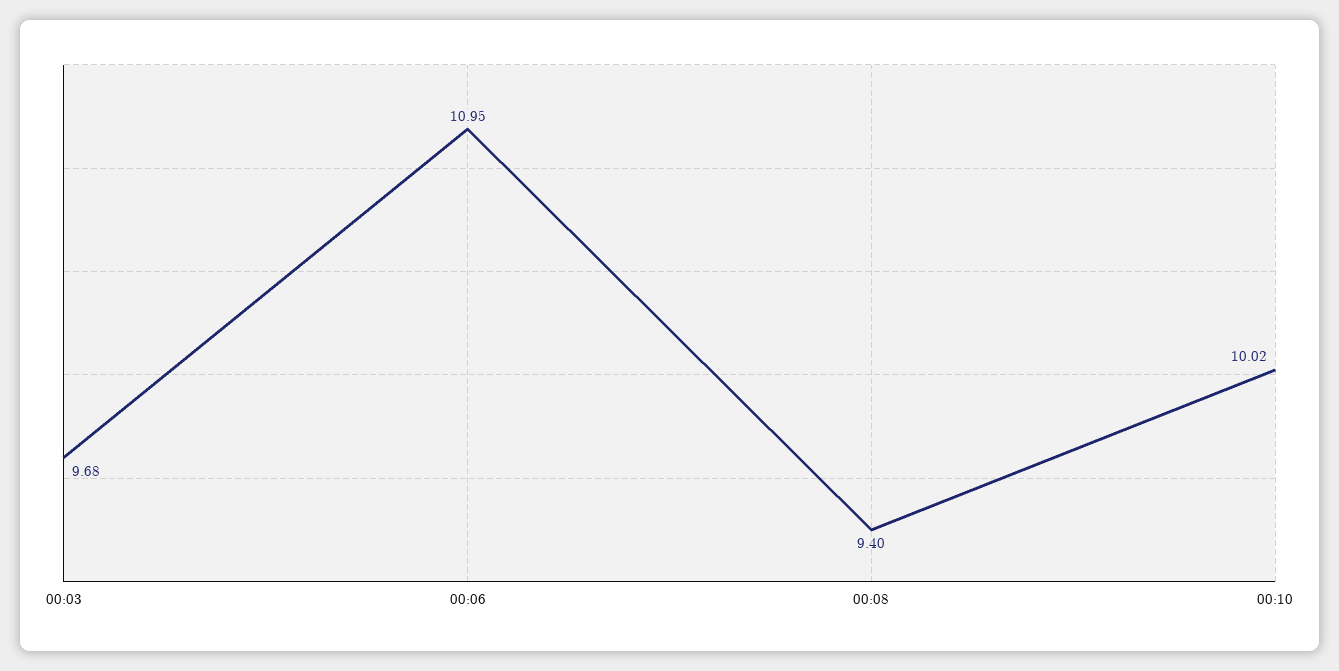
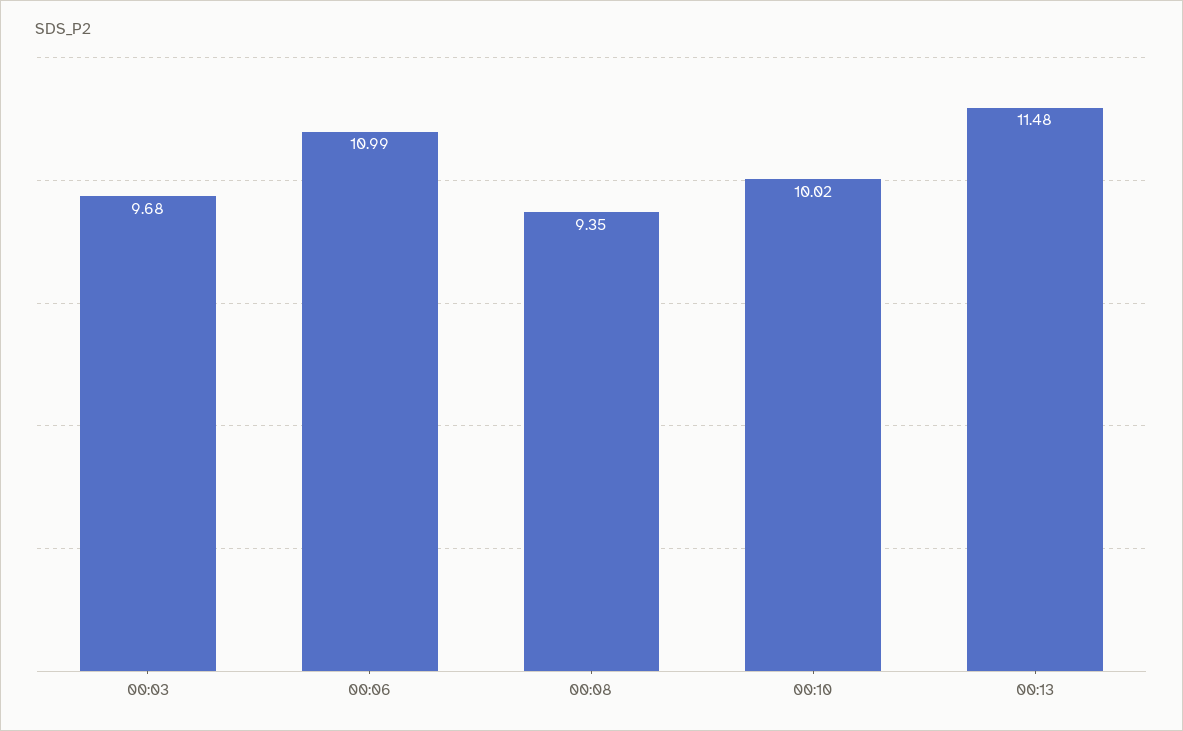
00:06: 10.95 -> 10.99
00:08: 9.4 -> 9.35
00:13: none -> 11.48

